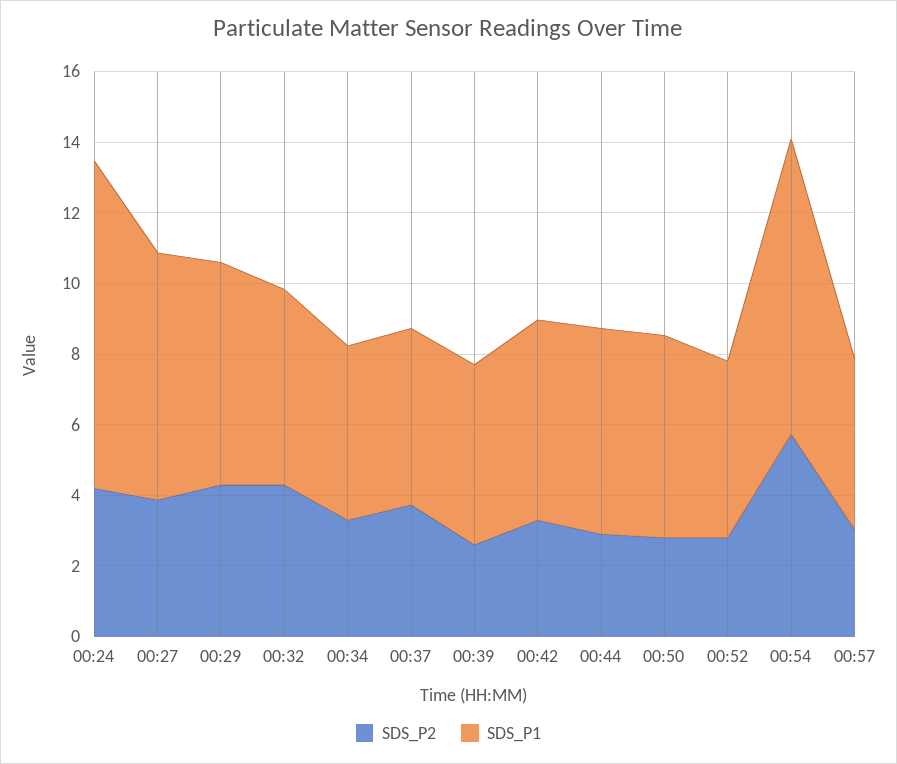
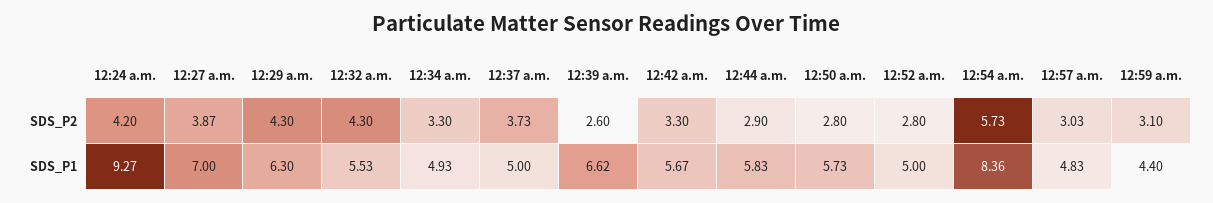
SDS_P1, 00:39: 5 -> 6.62
SDS_P2, 12:59 a.m.: none -> 3.1
SDS_P1, 12:59 a.m.: none -> 4.4

